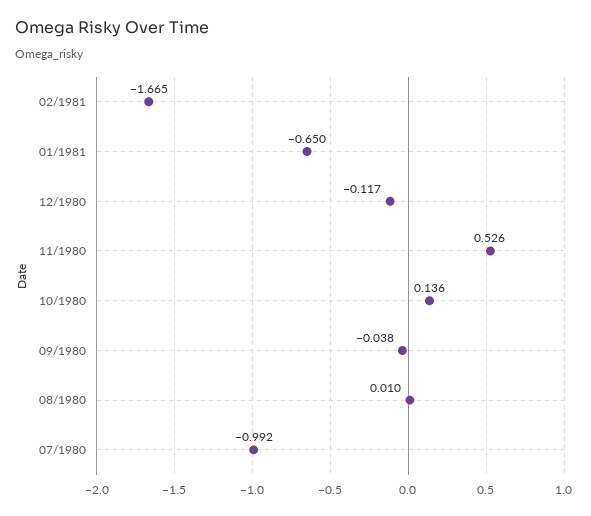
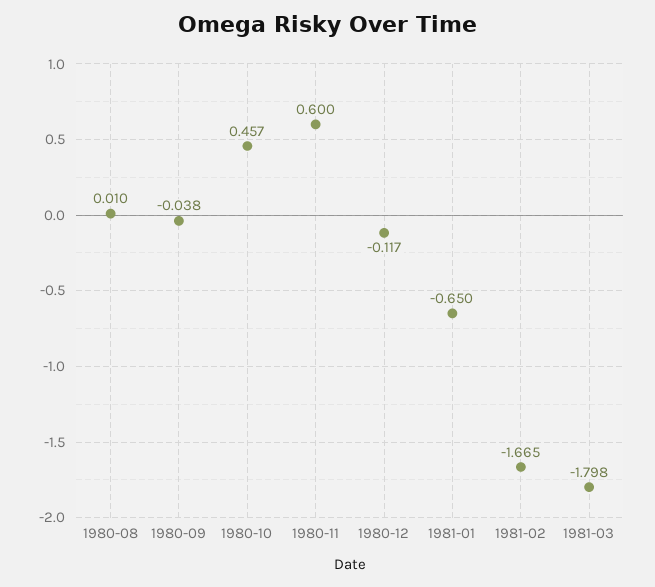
11/1980: 0.526 -> 0.6
10/1980: 0.136 -> 0.457
07/1980: -0.992 -> none
1981-03: none -> -1.798

